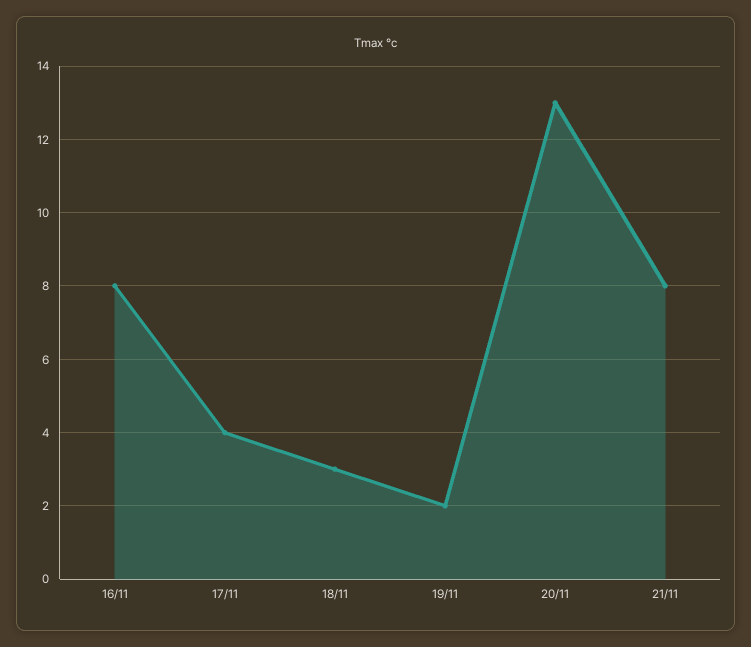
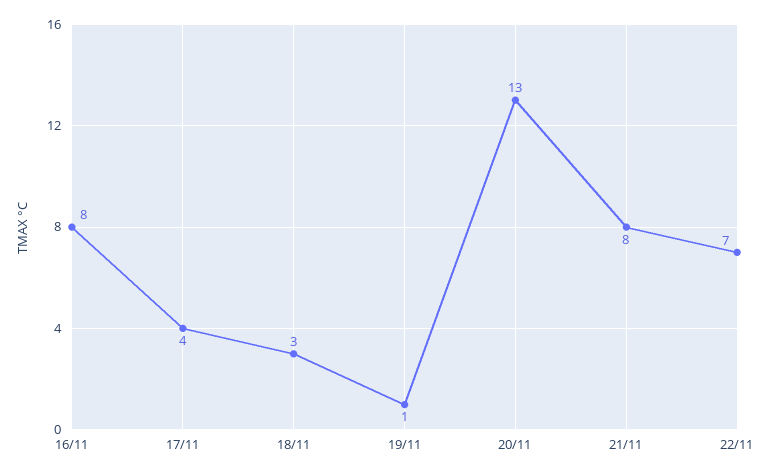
19/11: 2 -> 1
22/11: none -> 7

